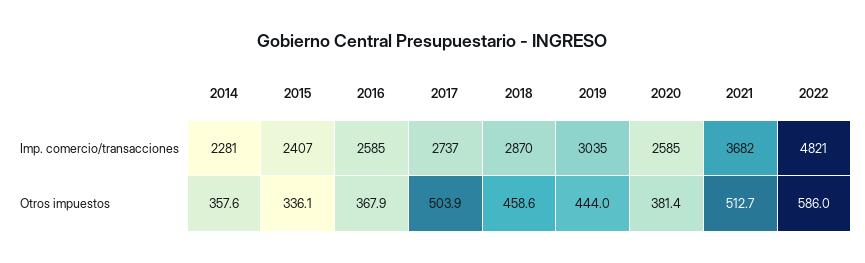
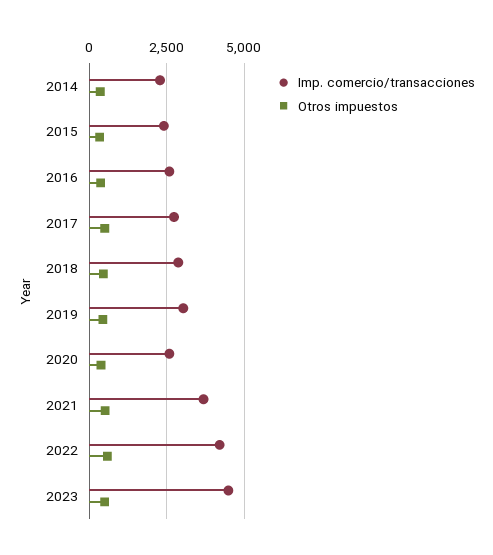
Imp. comercio/transacciones, 2022: 4821 -> 4250
Imp. comercio/transacciones, 2023: none -> 4500
Otros impuestos, 2023: none -> 500

